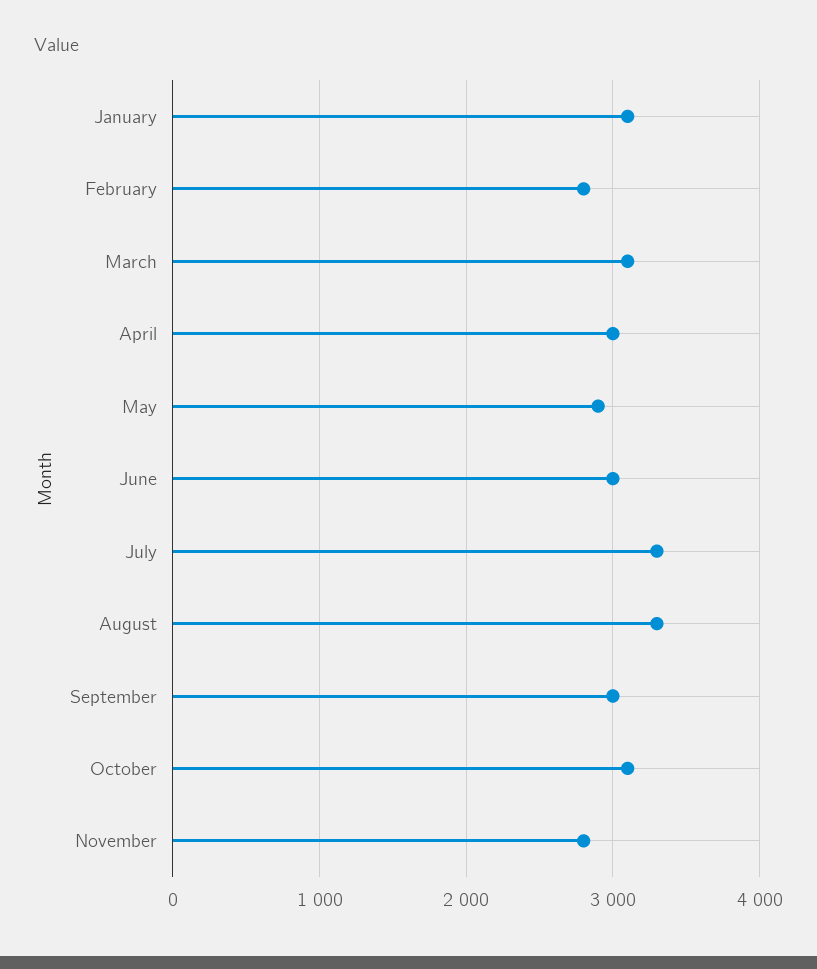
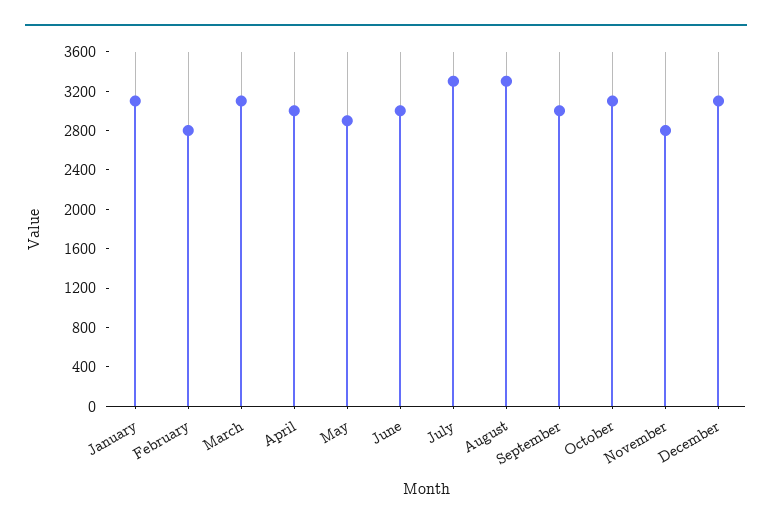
December: none -> 3100

